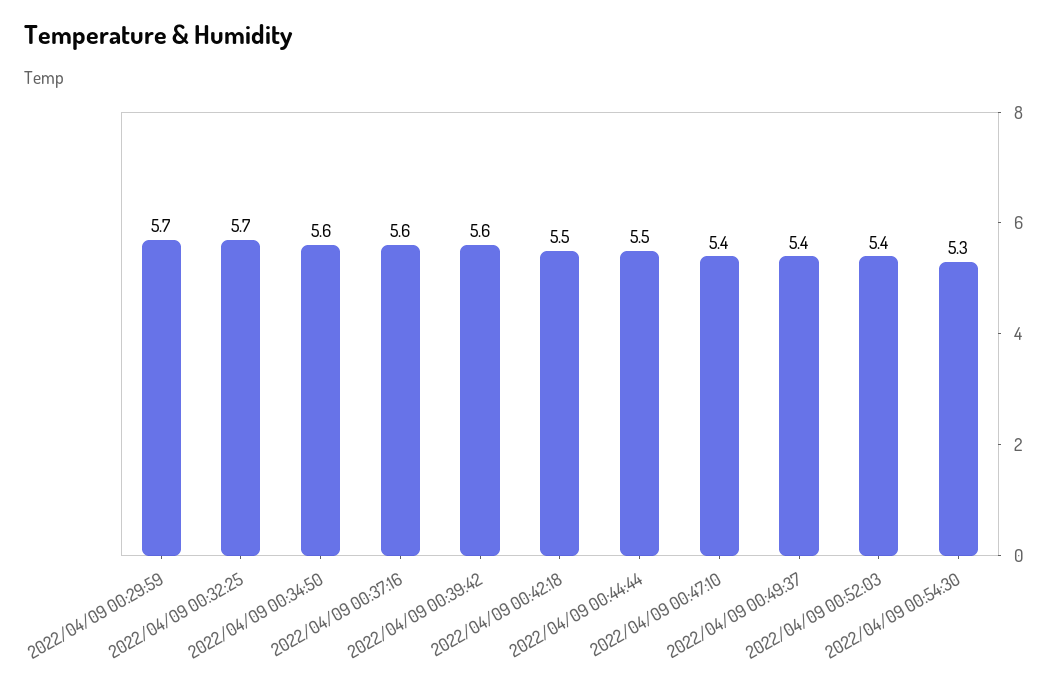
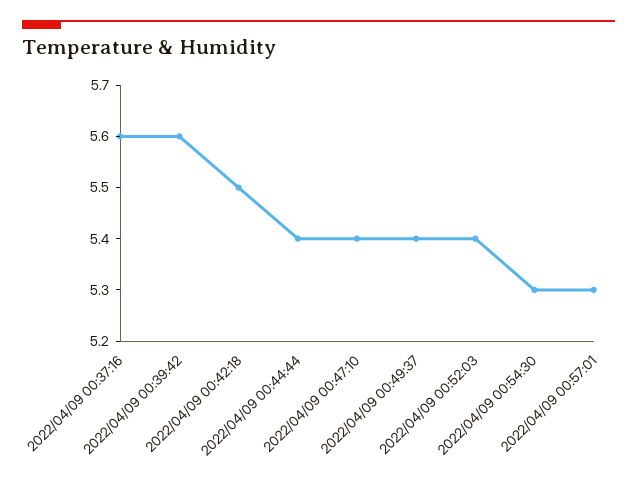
2022/04/09 00:29:59: 5.7 -> none
2022/04/09 00:32:25: 5.7 -> none
2022/04/09 00:34:50: 5.6 -> none
2022/04/09 00:44:44: 5.5 -> 5.4
2022/04/09 00:57:01: none -> 5.3

